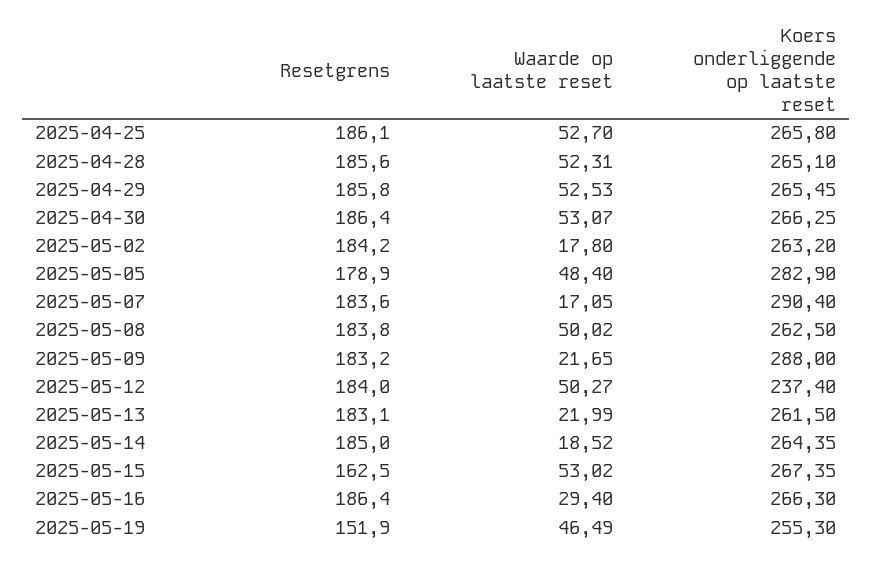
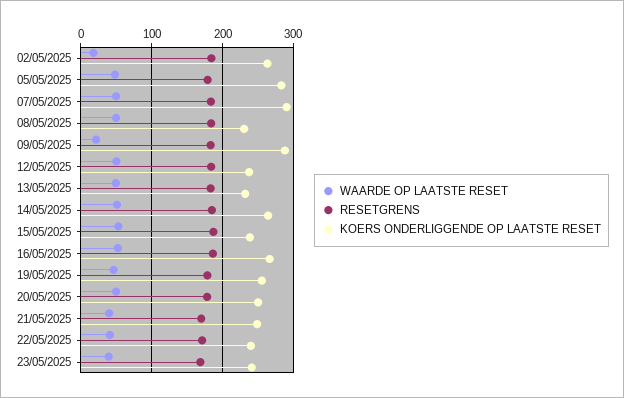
Resetgrens, 2025-04-25: 186.1 -> none
Waarde op laatste reset, 2025-04-25: 52.7 -> none
Koers onderliggende op laatste reset, 2025-04-25: 265.8 -> none
Resetgrens, 2025-04-28: 185.6 -> none
Waarde op laatste reset, 2025-04-28: 52.31 -> none
Koers onderliggende op laatste reset, 2025-04-28: 265.1 -> none
Resetgrens, 2025-04-29: 185.8 -> none
Waarde op laatste reset, 2025-04-29: 52.53 -> none
Koers onderliggende op laatste reset, 2025-04-29: 265.45 -> none
Resetgrens, 2025-04-30: 186.4 -> none
Waarde op laatste reset, 2025-04-30: 53.07 -> none
Koers onderliggende op laatste reset, 2025-04-30: 266.25 -> none
Waarde op laatste reset, 2025-05-07: 17.05 -> 50
Koers onderliggende op laatste reset, 2025-05-08: 262.5 -> 230
Waarde op laatste reset, 2025-05-13: 21.99 -> 50
Koers onderliggende op laatste reset, 2025-05-13: 261.5 -> 230
Waarde op laatste reset, 2025-05-14: 18.52 -> 50
Resetgrens, 2025-05-15: 162.5 -> 190
Koers onderliggende op laatste reset, 2025-05-15: 267.35 -> 240
Waarde op laatste reset, 2025-05-16: 29.4 -> 50
Resetgrens, 2025-05-19: 151.9 -> 180
Waarde op laatste reset, 20/05/2025: none -> 50
Resetgrens, 20/05/2025: none -> 180
Koers onderliggende op laatste reset, 20/05/2025: none -> 250
Waarde op laatste reset, 21/05/2025: none -> 40
Resetgrens, 21/05/2025: none -> 170
Koers onderliggende op laatste reset, 21/05/2025: none -> 250
Waarde op laatste reset, 22/05/2025: none -> 40
Resetgrens, 22/05/2025: none -> 170
Koers onderliggende op laatste reset, 22/05/2025: none -> 240
Waarde op laatste reset, 23/05/2025: none -> 40
Resetgrens, 23/05/2025: none -> 170
Koers onderliggende op laatste reset, 23/05/2025: none -> 240

